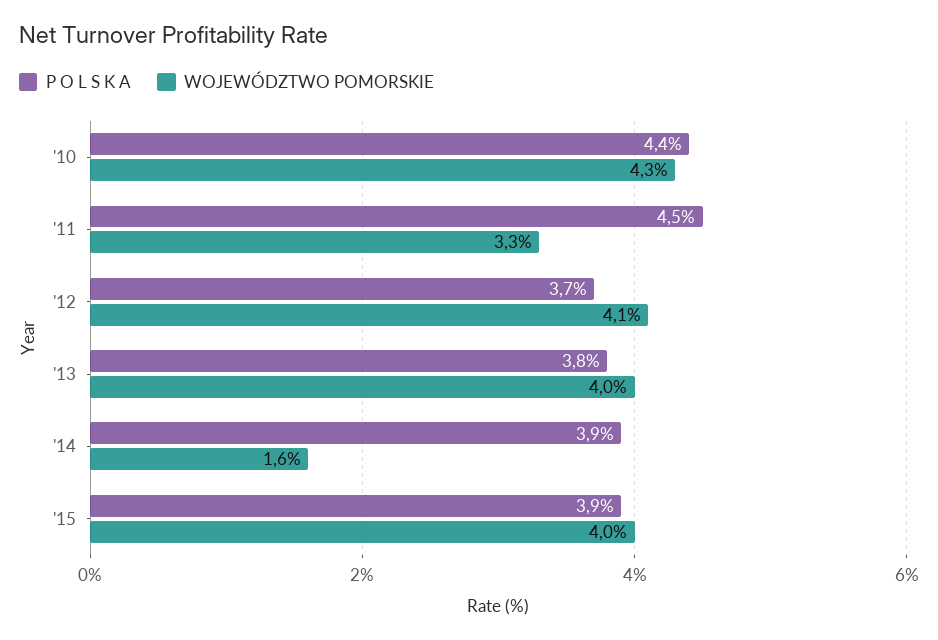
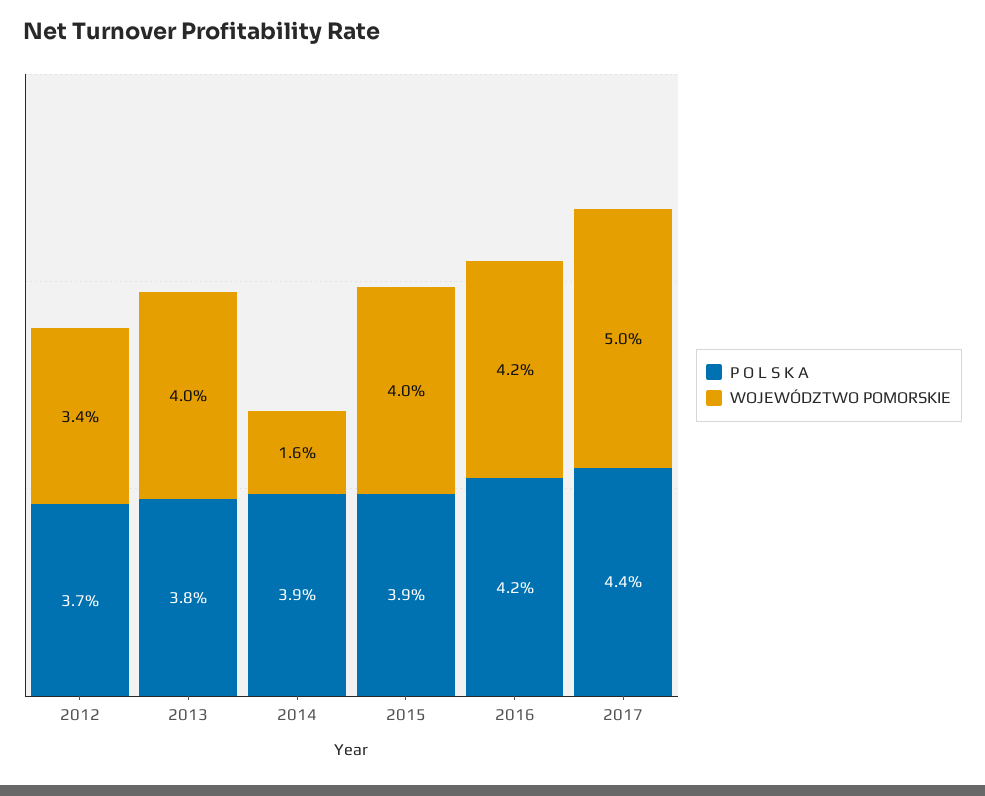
P O L S K A, '10: 4.4 -> none
WOJEWÓDZTWO POMORSKIE, '10: 4.3 -> none
P O L S K A, '11: 4.5 -> none
WOJEWÓDZTWO POMORSKIE, '11: 3.3 -> none
WOJEWÓDZTWO POMORSKIE, '12: 4.1 -> 3.4
P O L S K A, 2016: none -> 4.2
WOJEWÓDZTWO POMORSKIE, 2016: none -> 4.2
P O L S K A, 2017: none -> 4.4
WOJEWÓDZTWO POMORSKIE, 2017: none -> 5

